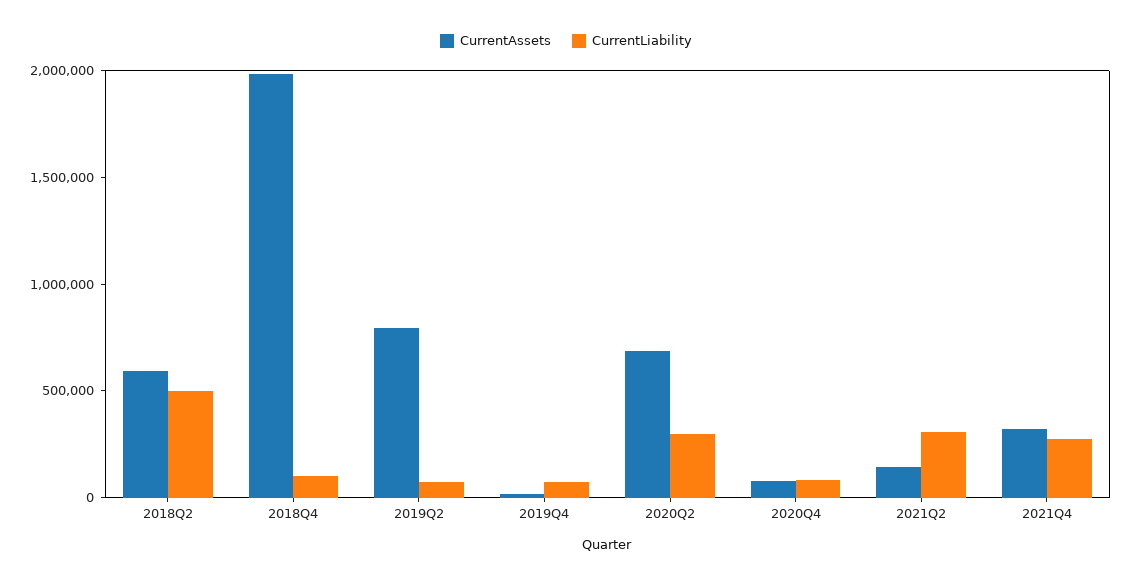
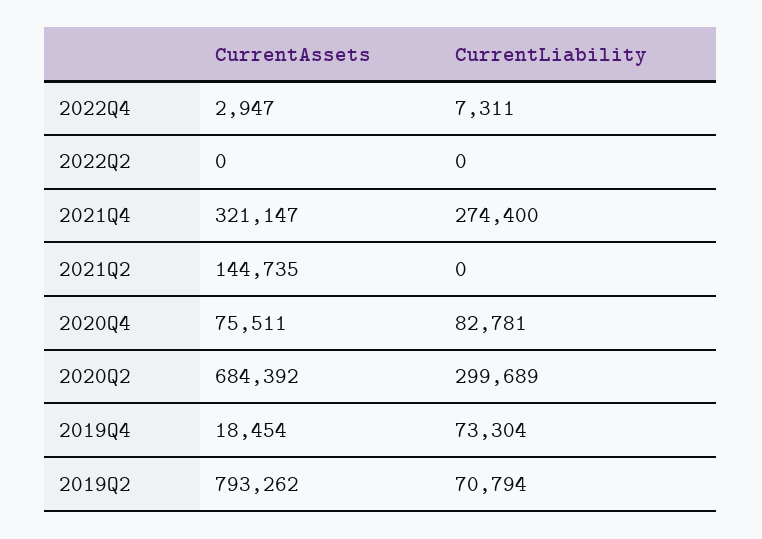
CurrentAssets, 2018Q2: 600000 -> none
CurrentLiability, 2018Q2: 500000 -> none
CurrentAssets, 2018Q4: 2000000 -> none
CurrentLiability, 2018Q4: 100000 -> none
CurrentLiability, 2021Q2: 300000 -> 0
CurrentAssets, 2022Q4: none -> 2947
CurrentLiability, 2022Q4: none -> 7311
CurrentAssets, 2022Q2: none -> 0
CurrentLiability, 2022Q2: none -> 0

